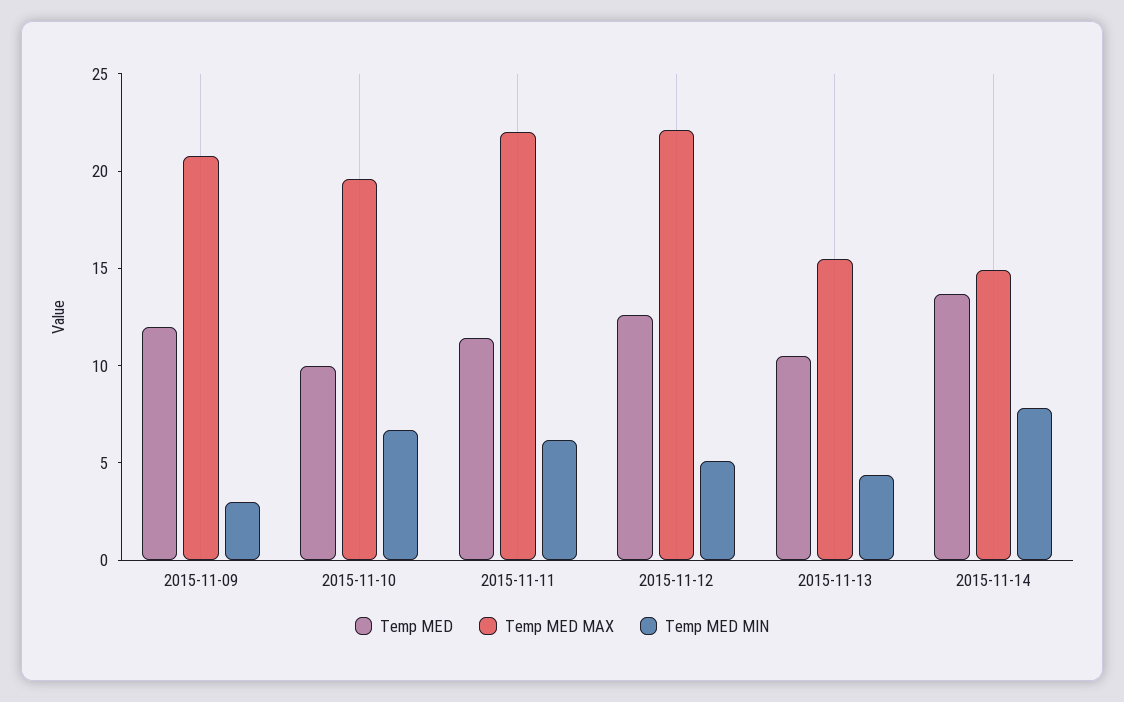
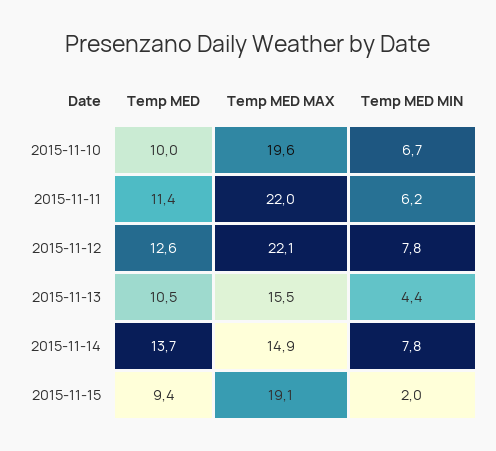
Temp MED, 2015-11-09: 12 -> none
Temp MED MAX, 2015-11-09: 21 -> none
Temp MED MIN, 2015-11-09: 3 -> none
Temp MED MIN, 2015-11-12: 5 -> 7.8
Temp MED, 2015-11-15: none -> 9.4
Temp MED MAX, 2015-11-15: none -> 19.1
Temp MED MIN, 2015-11-15: none -> 2

